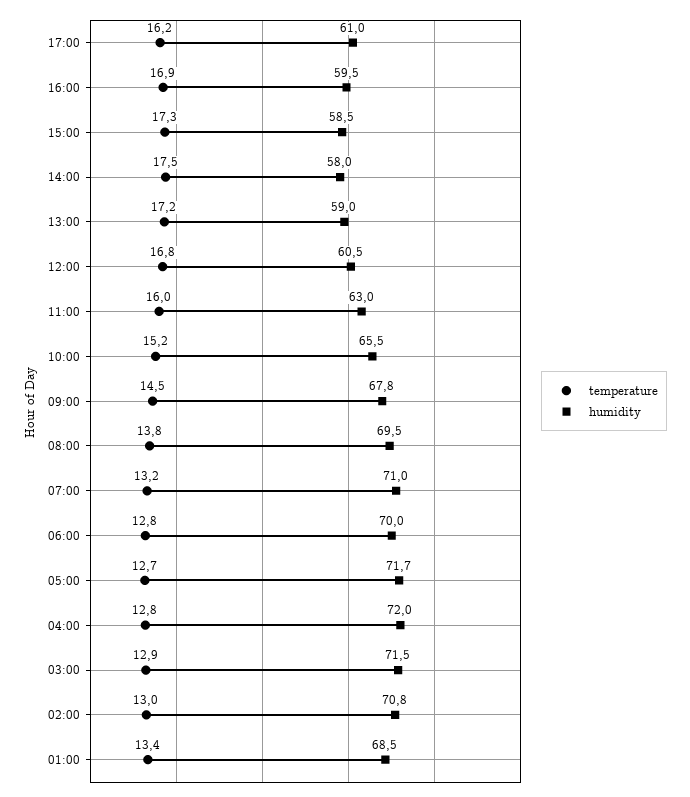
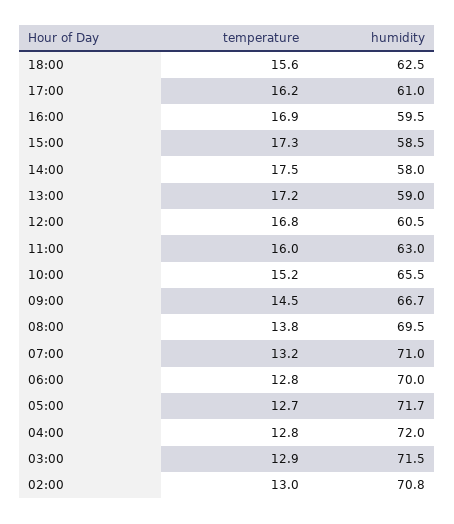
humidity, 09:00: 67.8 -> 66.7
temperature, 01:00: 13.4 -> none
humidity, 01:00: 68.5 -> none
temperature, 18:00: none -> 15.6
humidity, 18:00: none -> 62.5

